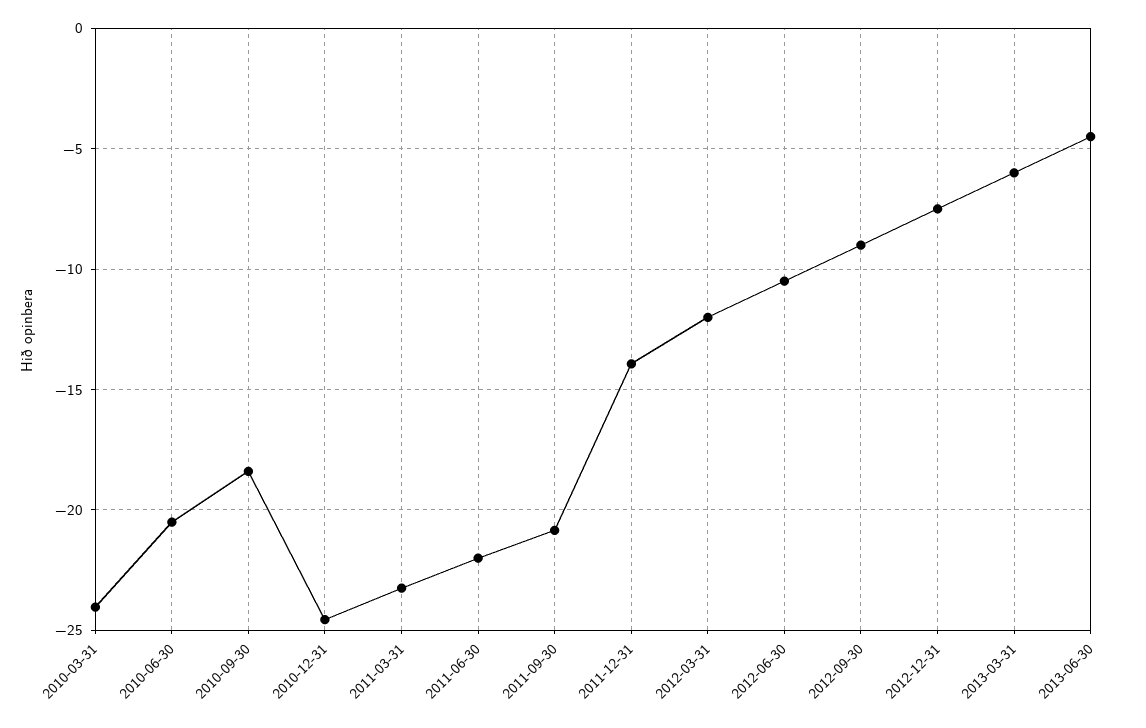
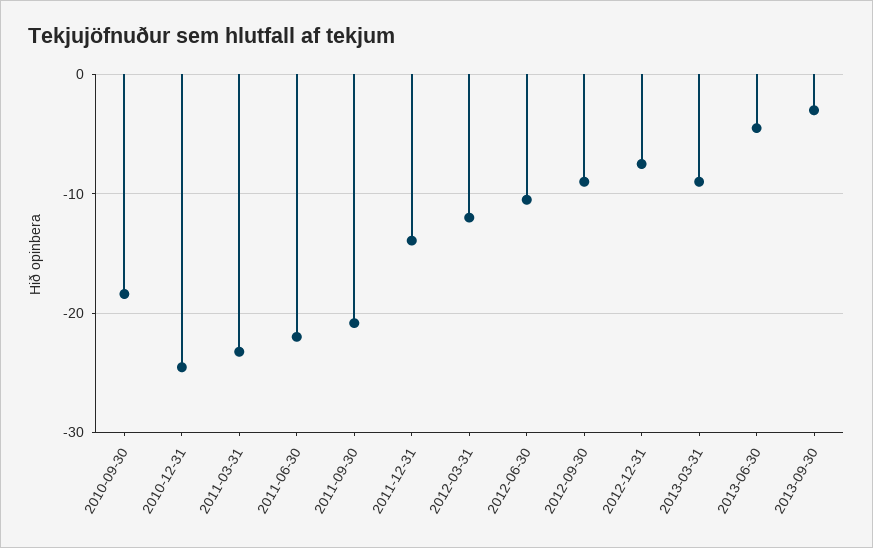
2010-03-31: -24 -> none
2010-06-30: -20.5 -> none
2013-03-31: -6 -> -9
2013-09-30: none -> -3

